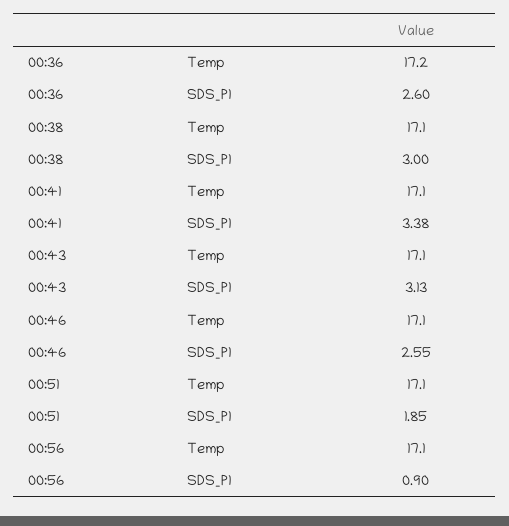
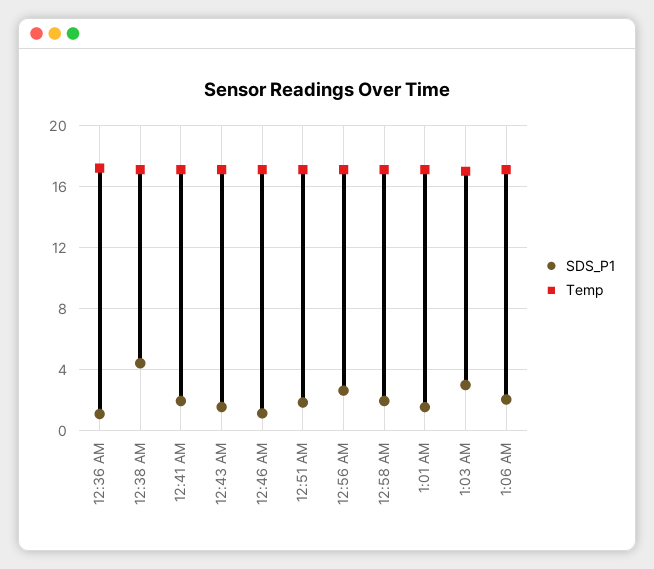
SDS_P1, 00:36: 2.6 -> 1
SDS_P1, 00:38: 3 -> 4.5
SDS_P1, 00:41: 3.38 -> 2
SDS_P1, 00:43: 3.13 -> 1.5
SDS_P1, 00:46: 2.55 -> 1
SDS_P1, 00:56: 0.9 -> 2.5
SDS_P1, 12:58 AM: none -> 2
Temp, 12:58 AM: none -> 17
SDS_P1, 1:01 AM: none -> 1.5
Temp, 1:01 AM: none -> 17
SDS_P1, 1:03 AM: none -> 3
Temp, 1:03 AM: none -> 17
SDS_P1, 1:06 AM: none -> 2
Temp, 1:06 AM: none -> 17

